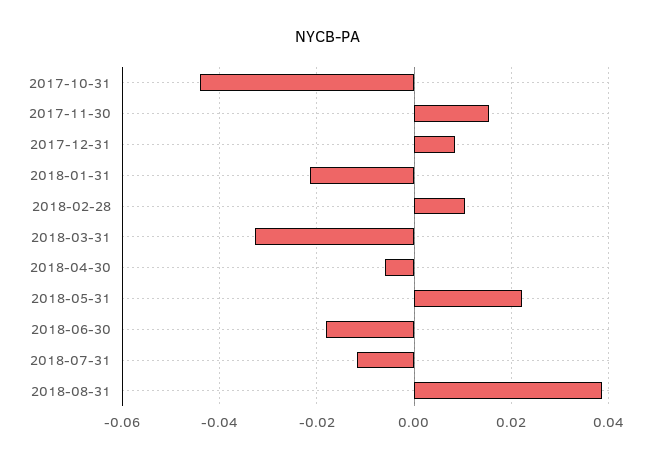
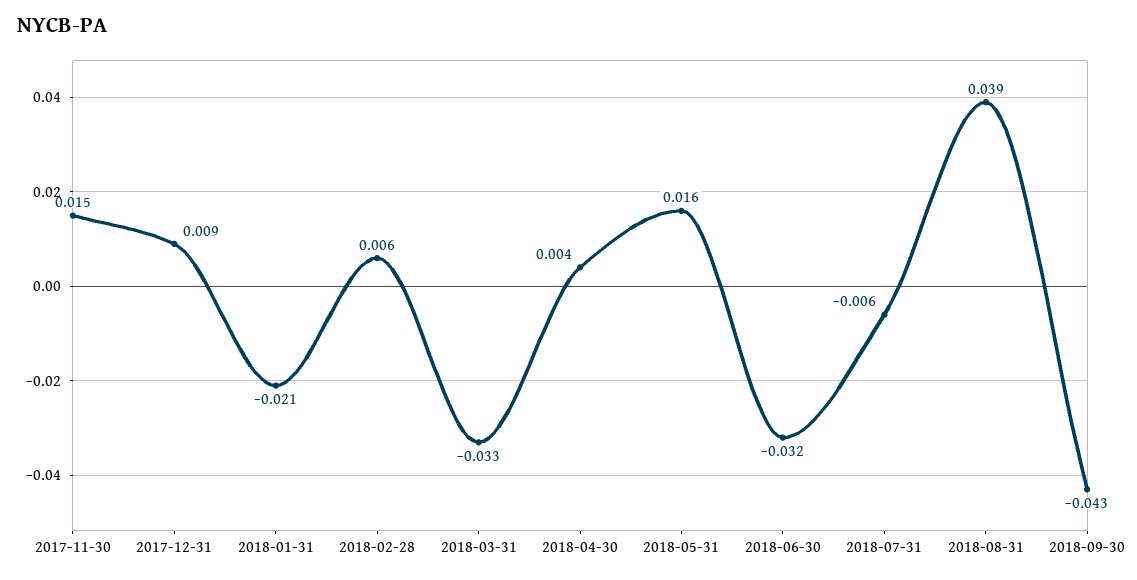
2017-10-31: -0.044 -> none
2018-02-28: 0.01 -> 0.006
2018-04-30: -0.006 -> 0.004
2018-05-31: 0.022 -> 0.016
2018-06-30: -0.018 -> -0.032
2018-07-31: -0.012 -> -0.006
2018-09-30: none -> -0.043

